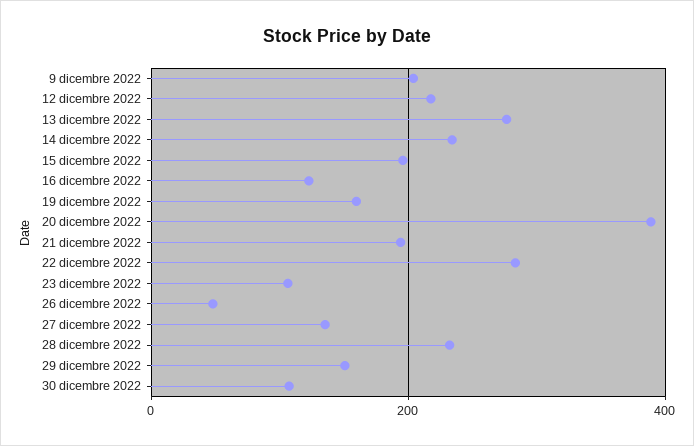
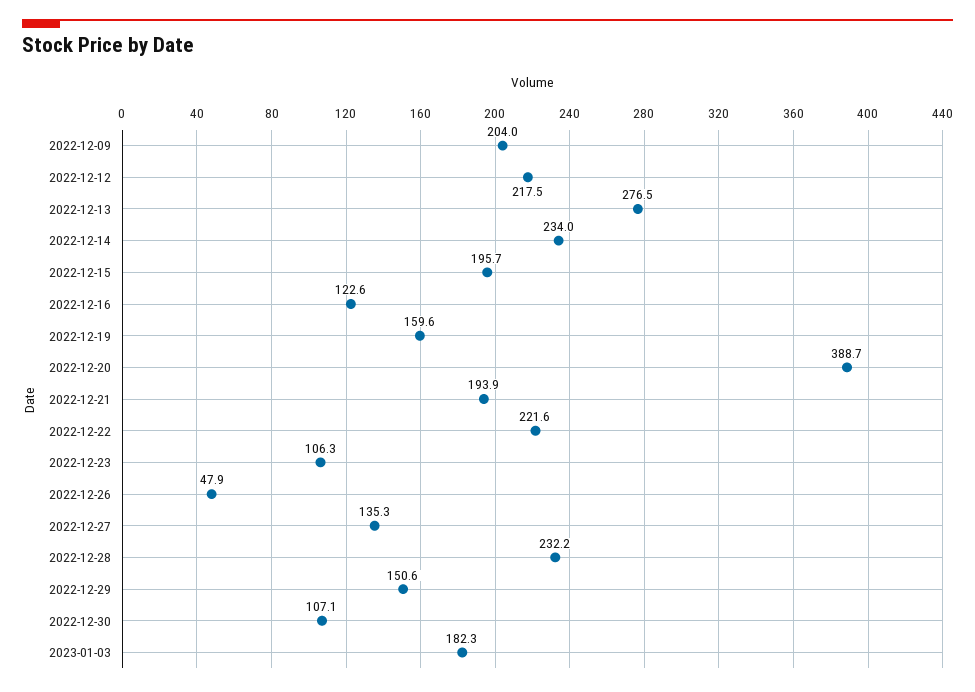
22 dicembre 2022: 280 -> 221.6
2023-01-03: none -> 182.3

